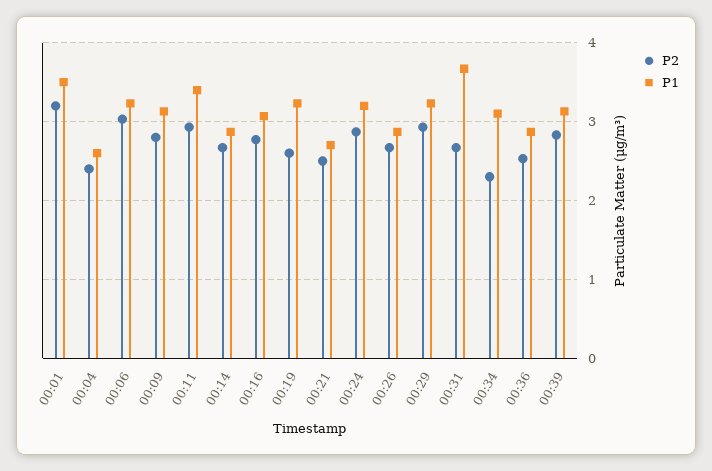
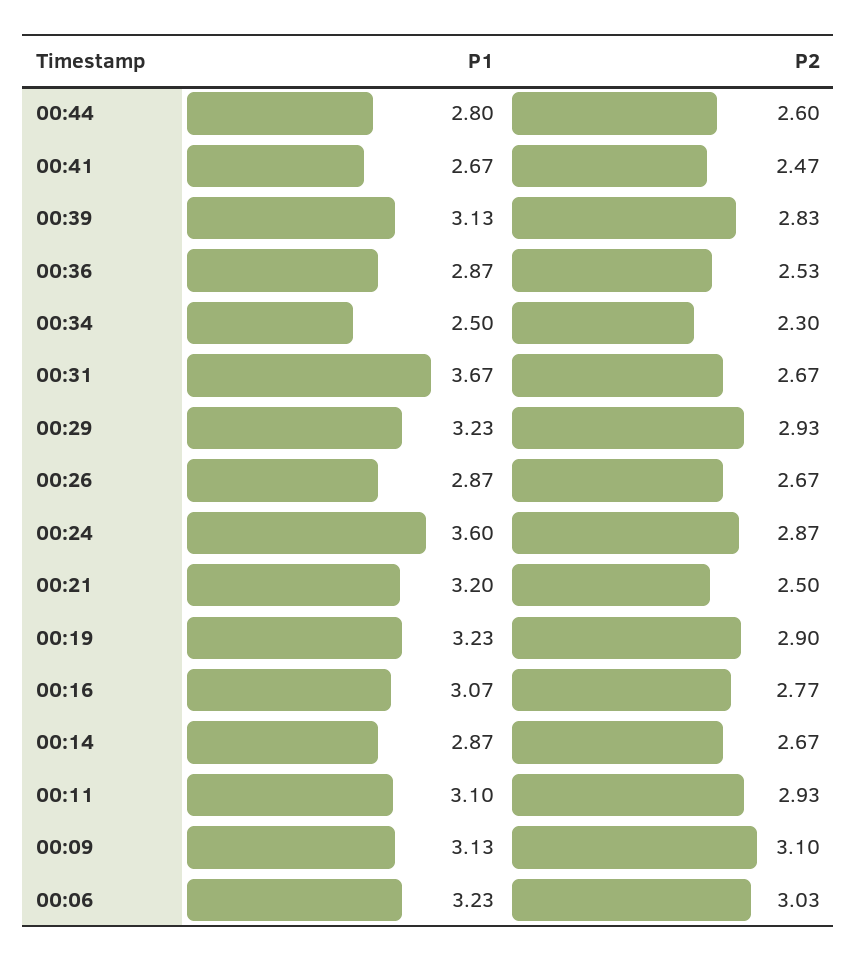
P2, 00:01: 3.2 -> none
P1, 00:01: 3.5 -> none
P2, 00:04: 2.4 -> none
P1, 00:04: 2.6 -> none
P2, 00:09: 2.8 -> 3.1
P1, 00:11: 3.4 -> 3.1
P2, 00:19: 2.6 -> 2.9
P1, 00:21: 2.7 -> 3.2
P1, 00:24: 3.2 -> 3.6
P1, 00:34: 3.1 -> 2.5
P1, 00:44: none -> 2.8
P2, 00:44: none -> 2.6
P1, 00:41: none -> 2.67
P2, 00:41: none -> 2.47

